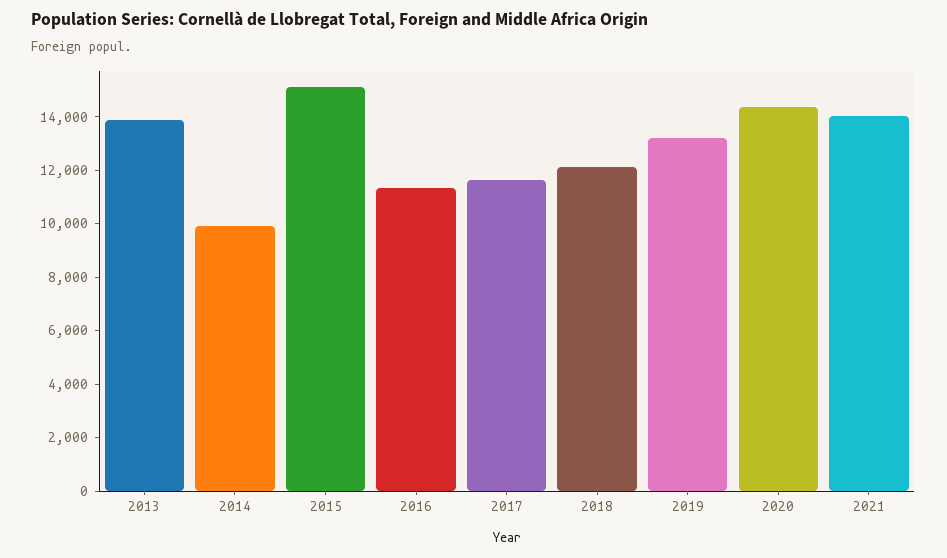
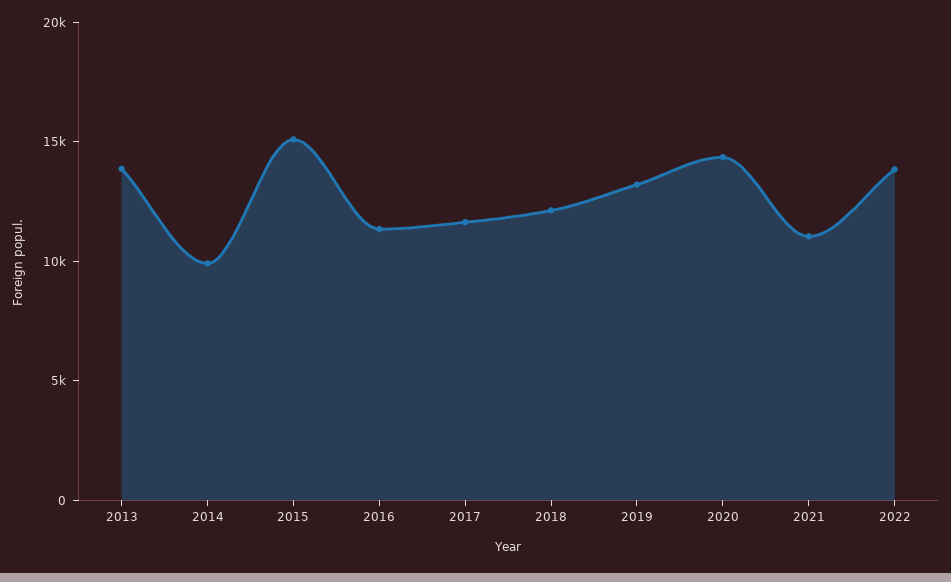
2021: 14000 -> 11000
2022: none -> 14000

